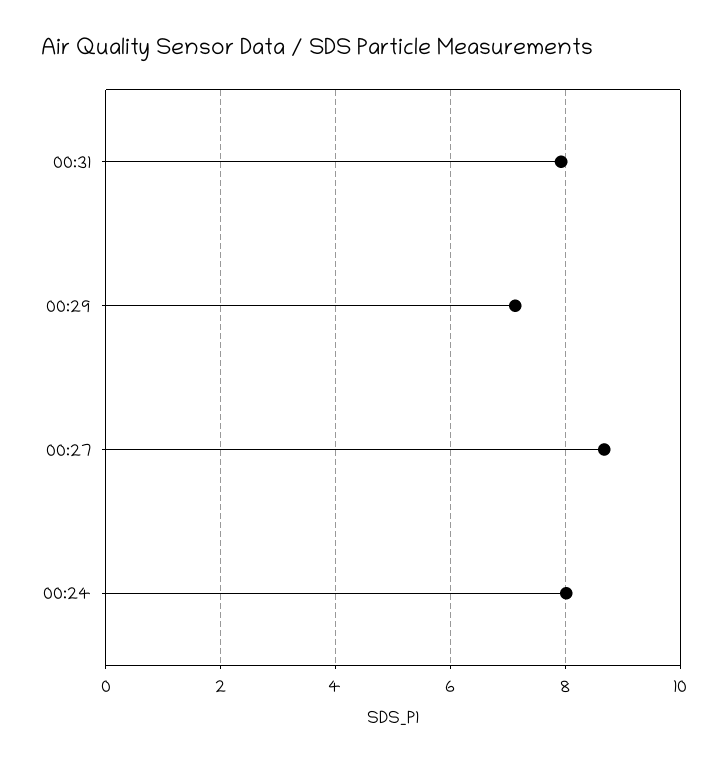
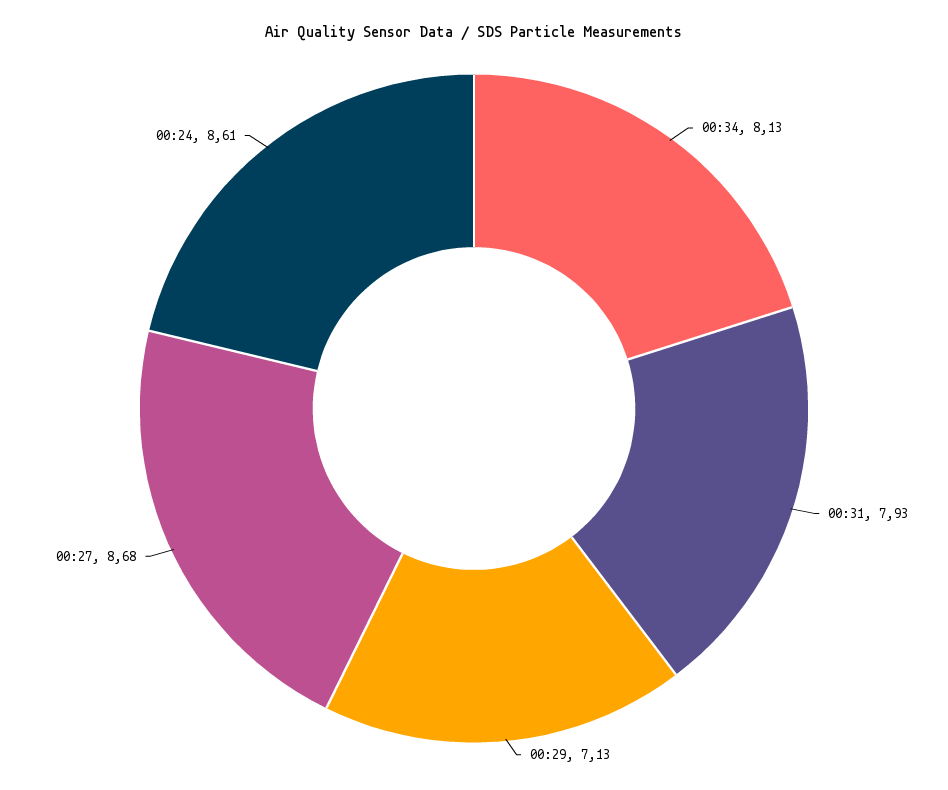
00:24: 8 -> 8.61
00:34: none -> 8.13

